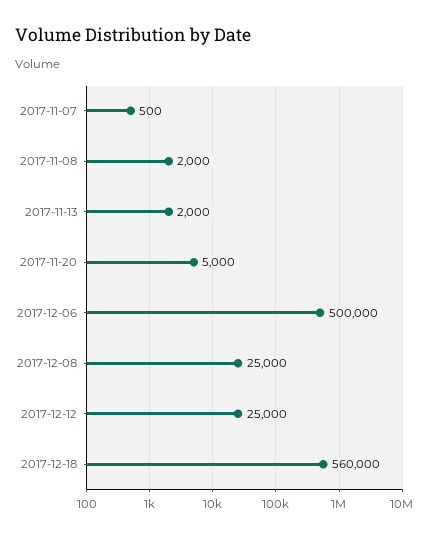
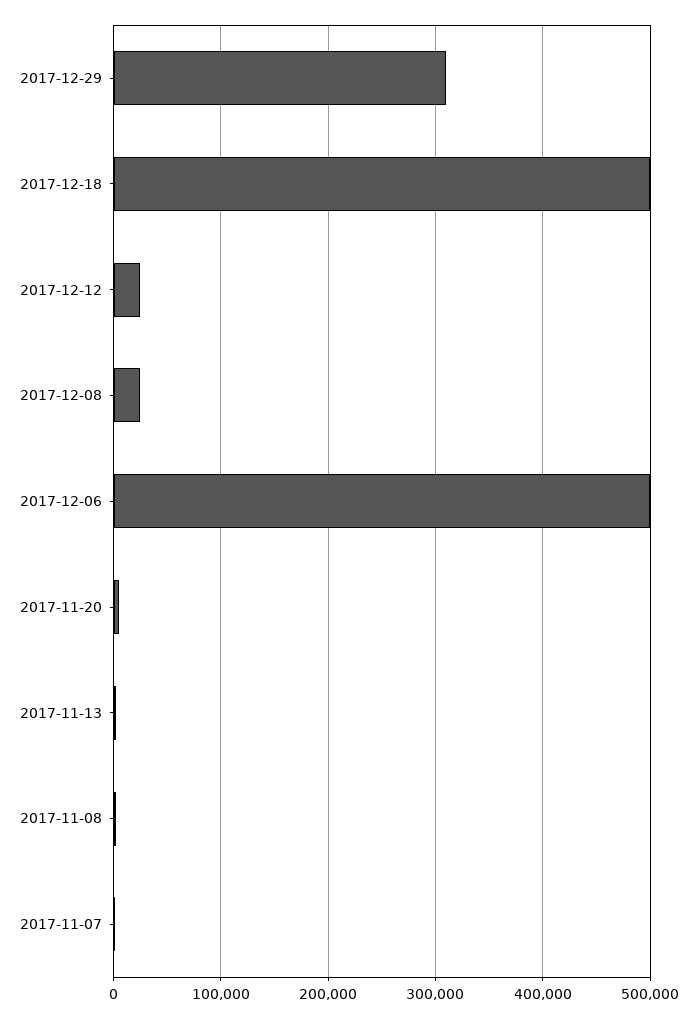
2017-12-18: 560000 -> 500000
2017-12-29: none -> 310000

